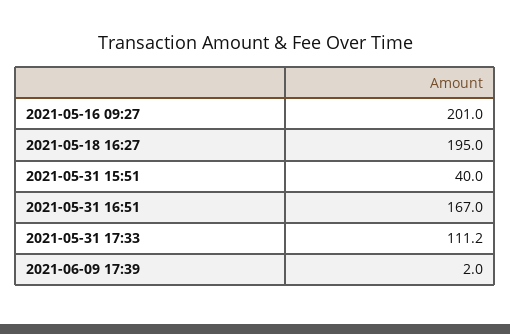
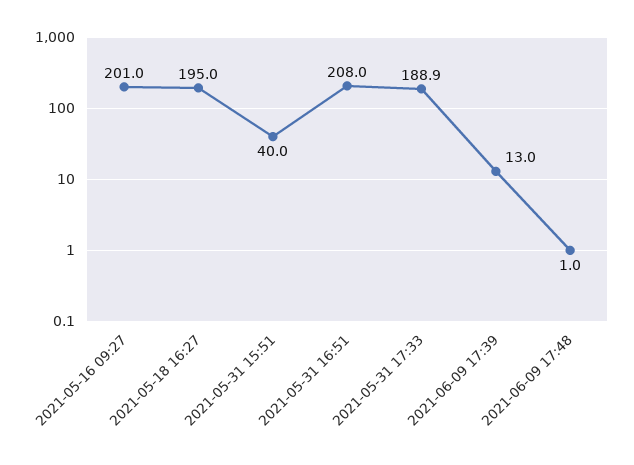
2021-05-31 16:51: 167 -> 208
2021-05-31 17:33: 111.2 -> 188.9
2021-06-09 17:39: 2 -> 13
2021-06-09 17:48: none -> 1

